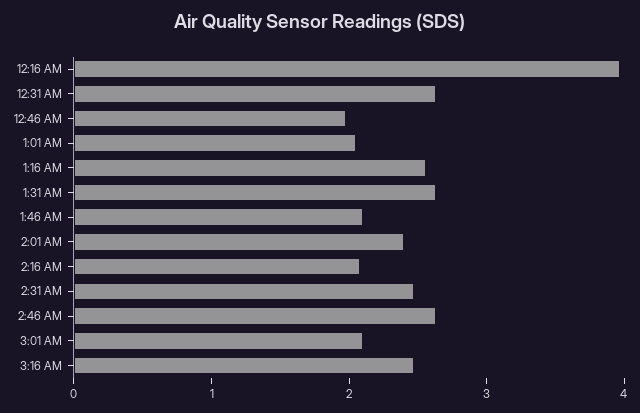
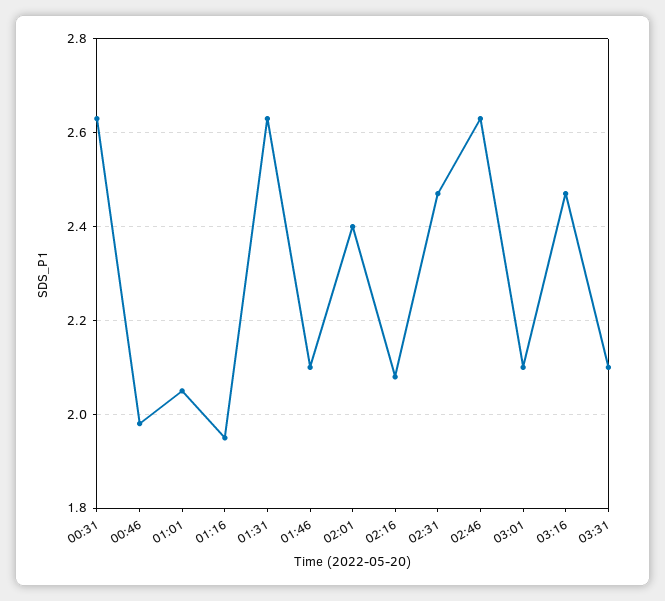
12:16 AM: 4 -> none
1:16 AM: 2.6 -> 1.95
03:31: none -> 2.1

